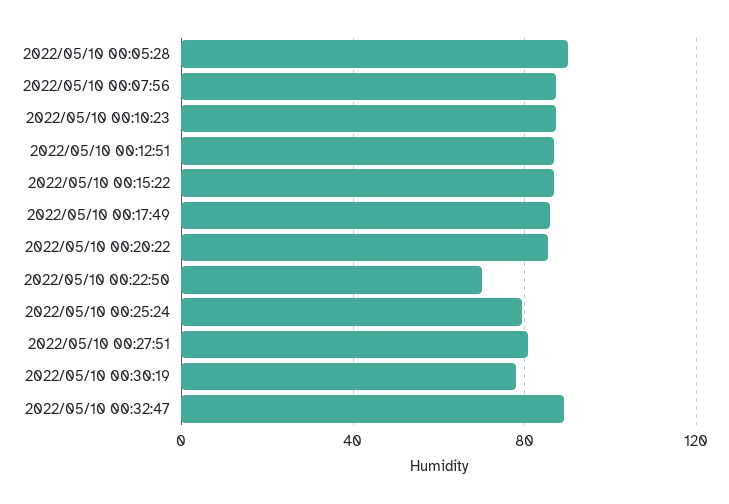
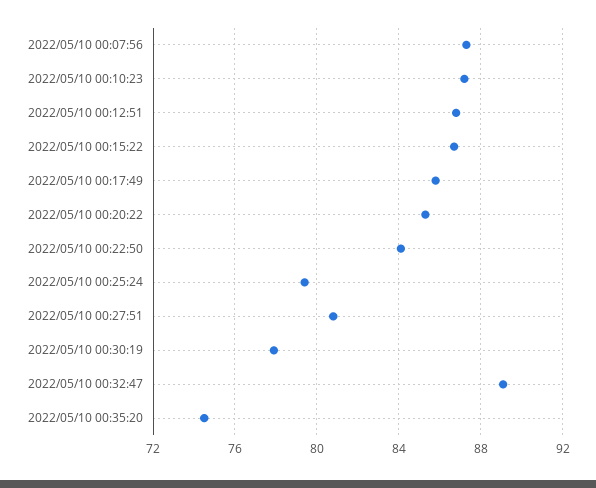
2022/05/10 00:05:28: 90 -> none
2022/05/10 00:22:50: 70 -> 84
2022/05/10 00:35:20: none -> 74.5

